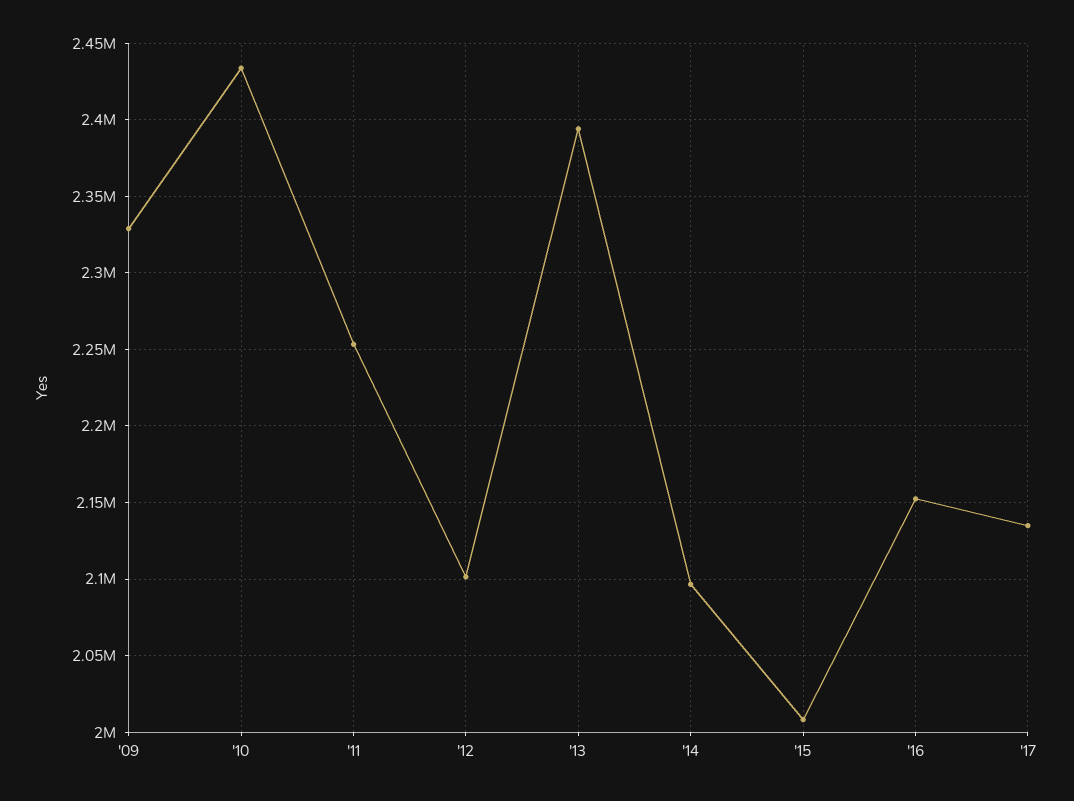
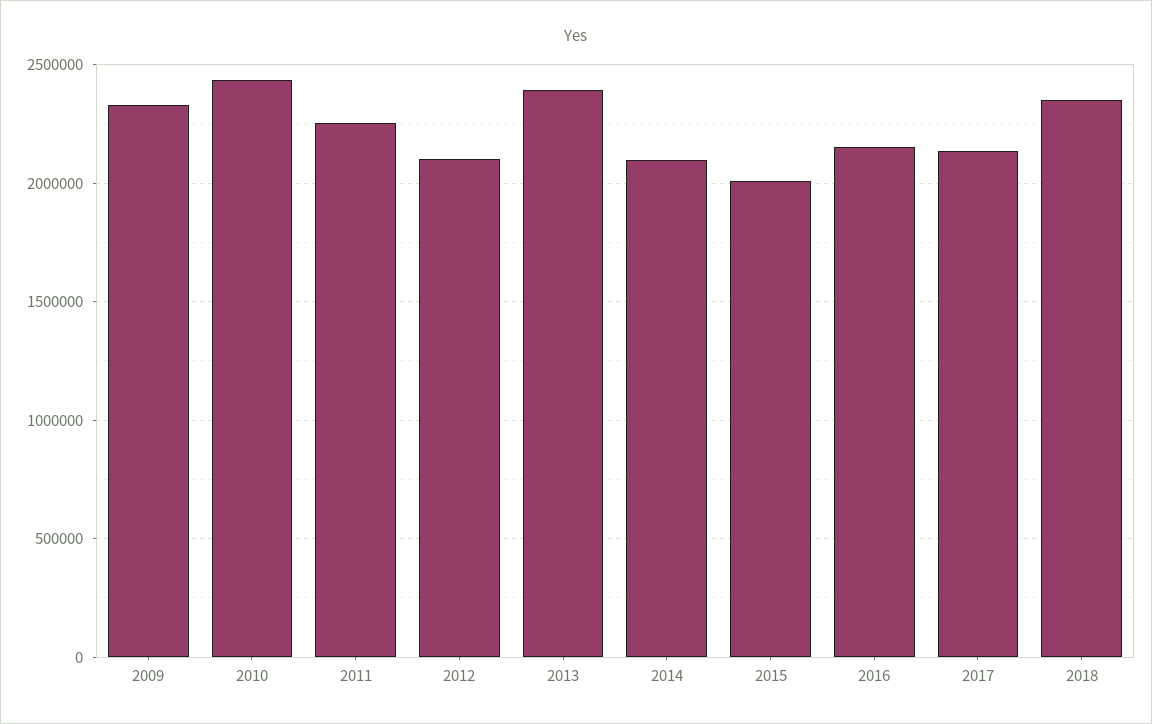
2018: none -> 2350000

